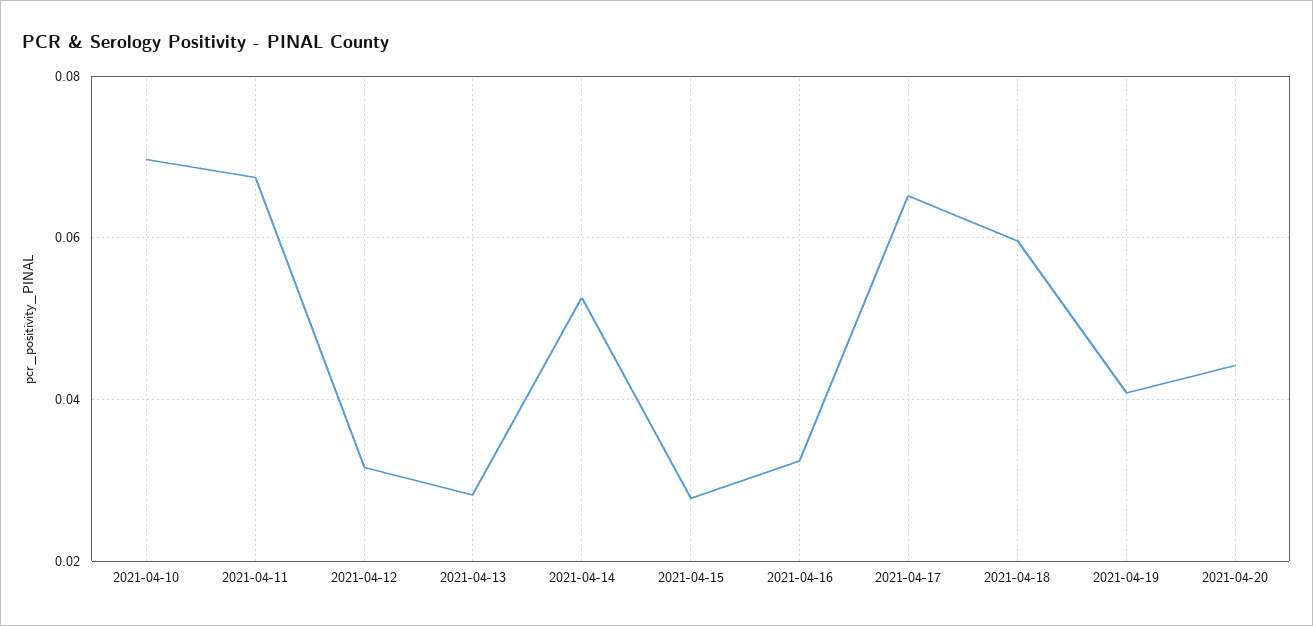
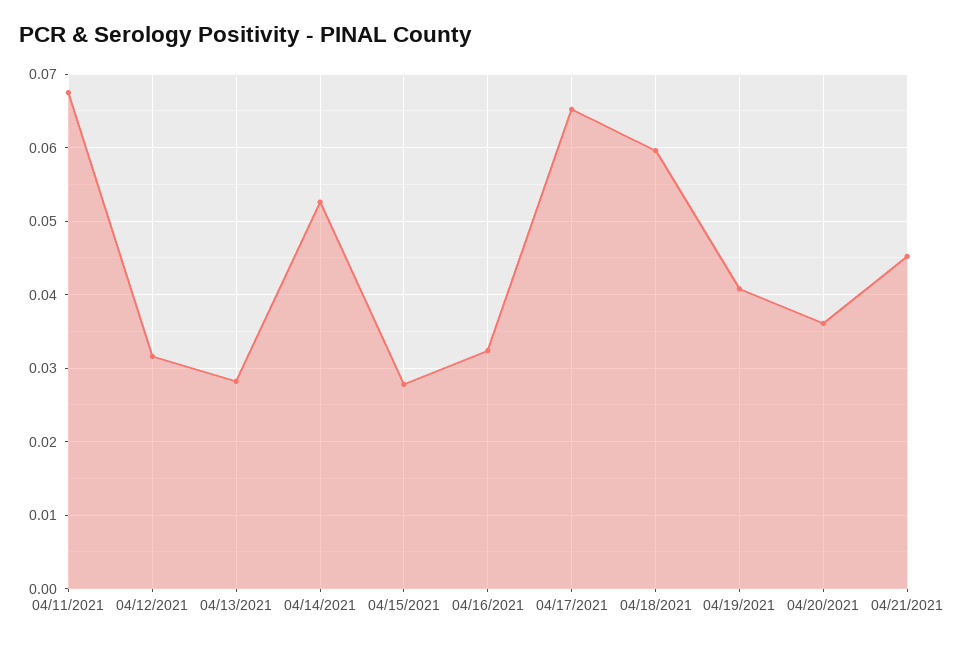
2021-04-10: 0.07 -> none
2021-04-20: 0.044 -> 0.036
04/21/2021: none -> 0.045

